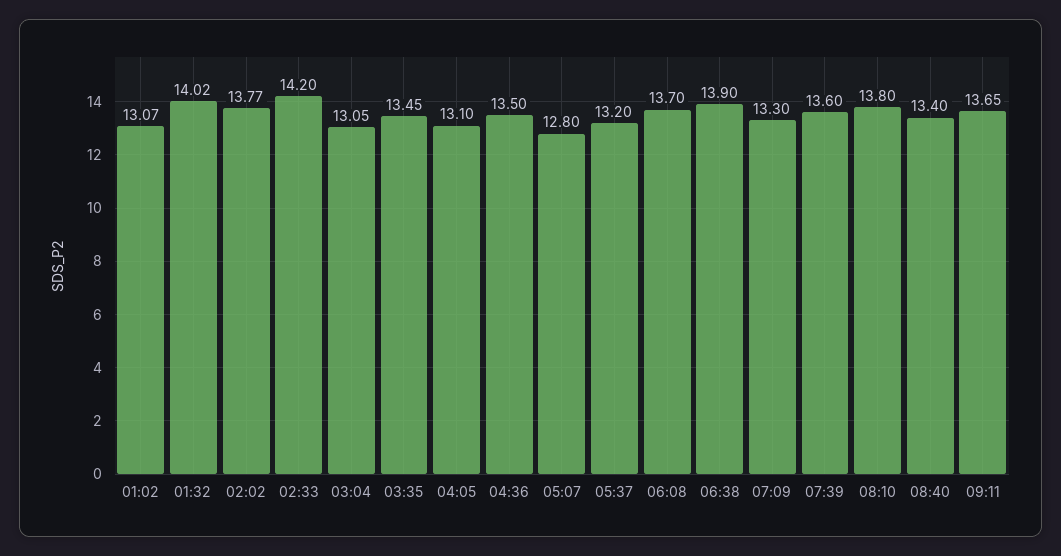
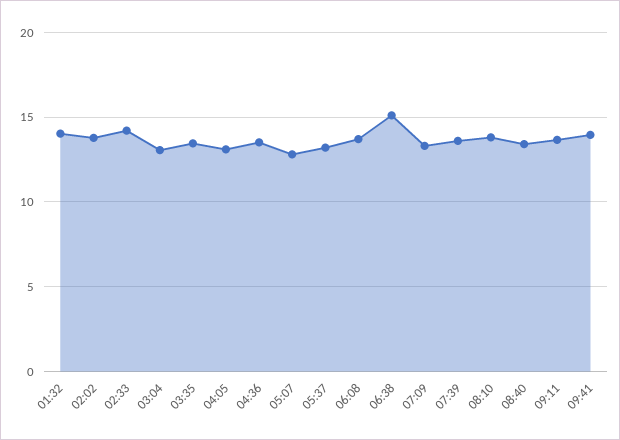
01:02: 13.07 -> none
06:38: 13.9 -> 15
09:41: none -> 14

